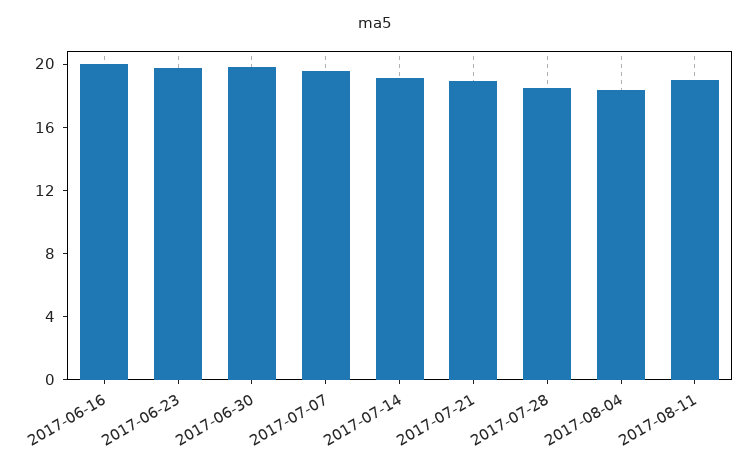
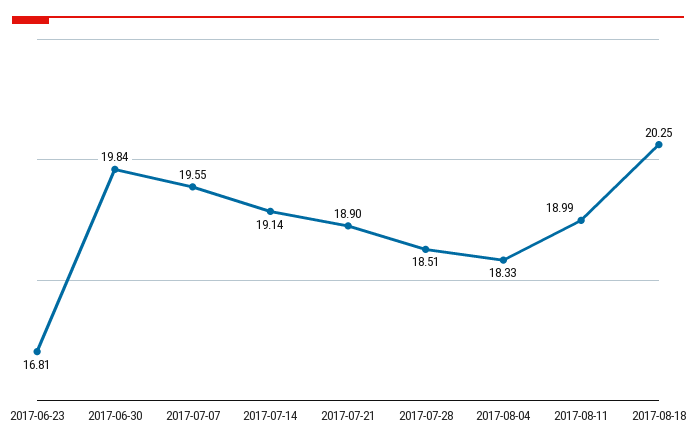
2017-06-16: 20 -> none
2017-06-23: 20 -> 16.81
2017-08-18: none -> 20.25

